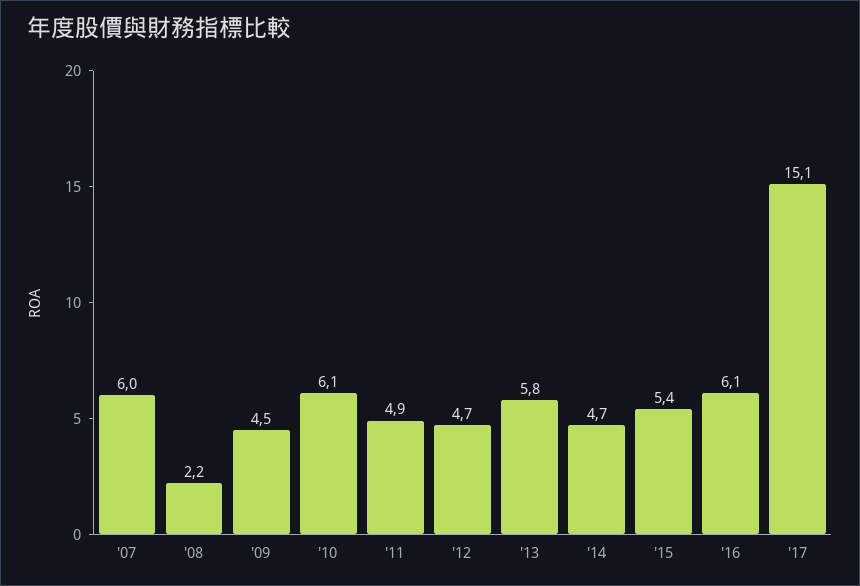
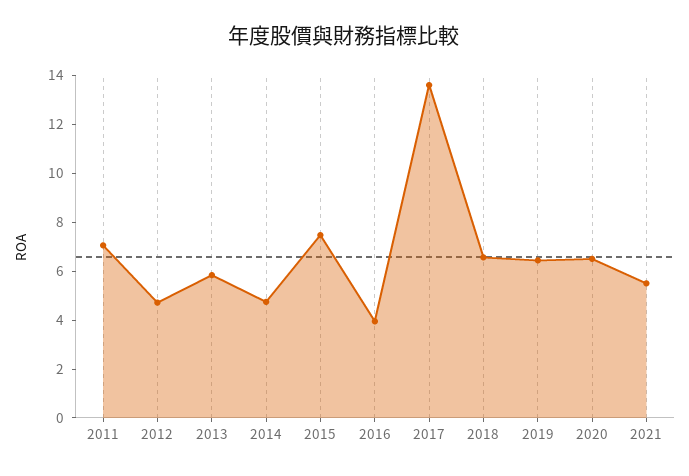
'07: 6 -> none
'08: 2.2 -> none
'09: 4.5 -> none
'10: 6.1 -> none
'11: 4.9 -> 7
'15: 5.4 -> 7.5
'16: 6.1 -> 4
'17: 15.1 -> 13.5
2018: none -> 6.5
2019: none -> 6.5
2020: none -> 6.5
2021: none -> 5.5

